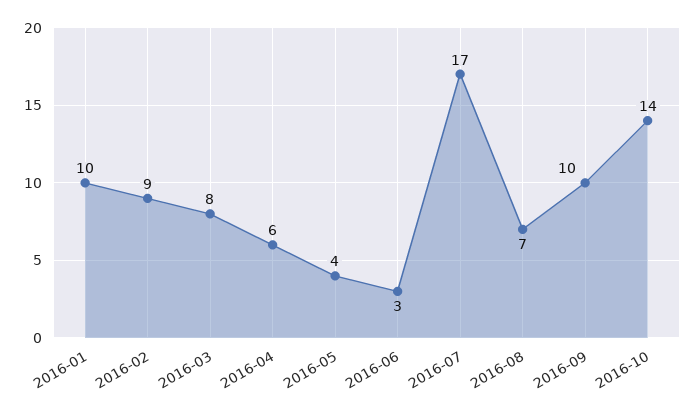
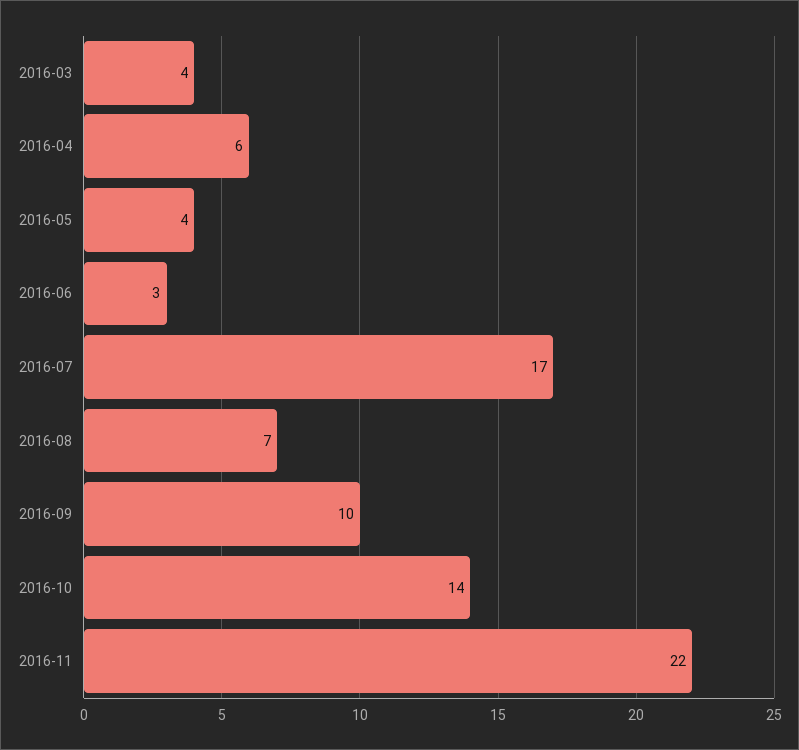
2016-01: 10 -> none
2016-02: 9 -> none
2016-03: 8 -> 4
2016-11: none -> 22

